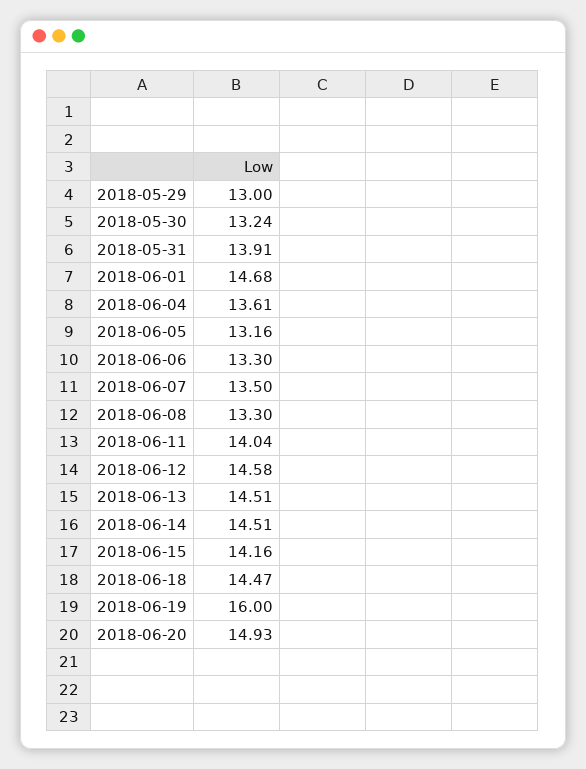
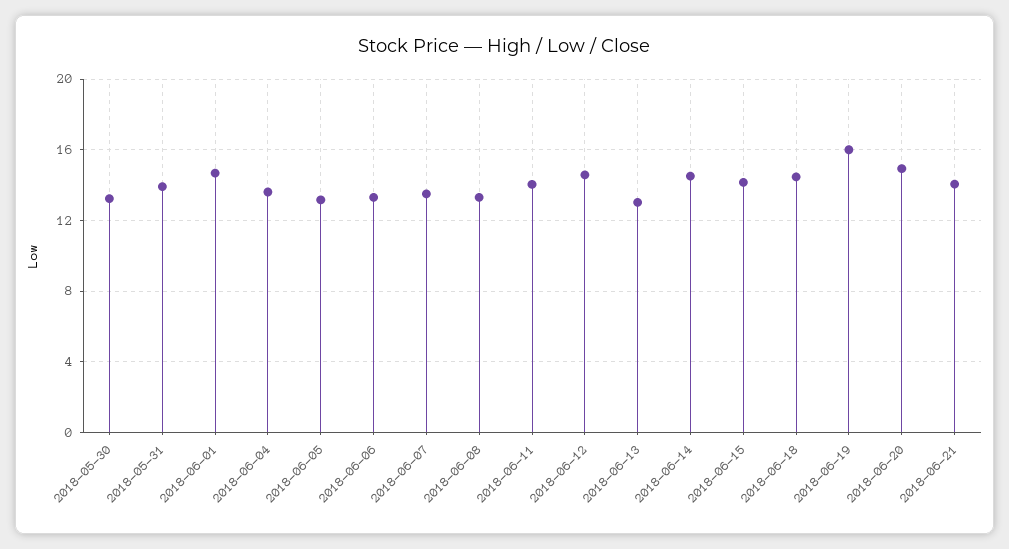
2018-05-29: 13 -> none
2018-06-13: 14.51 -> 13
2018-06-21: none -> 14

